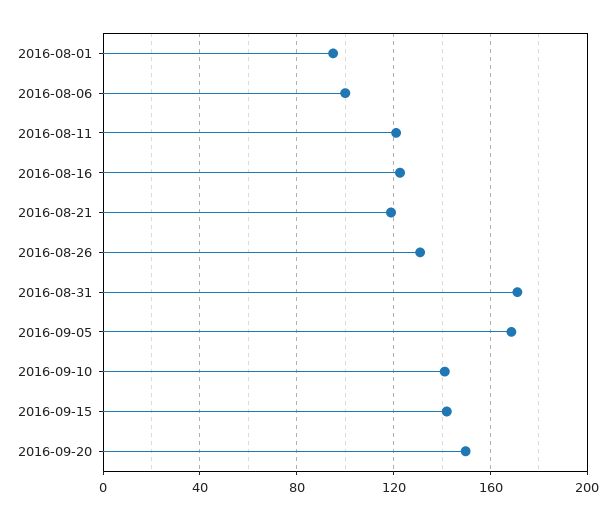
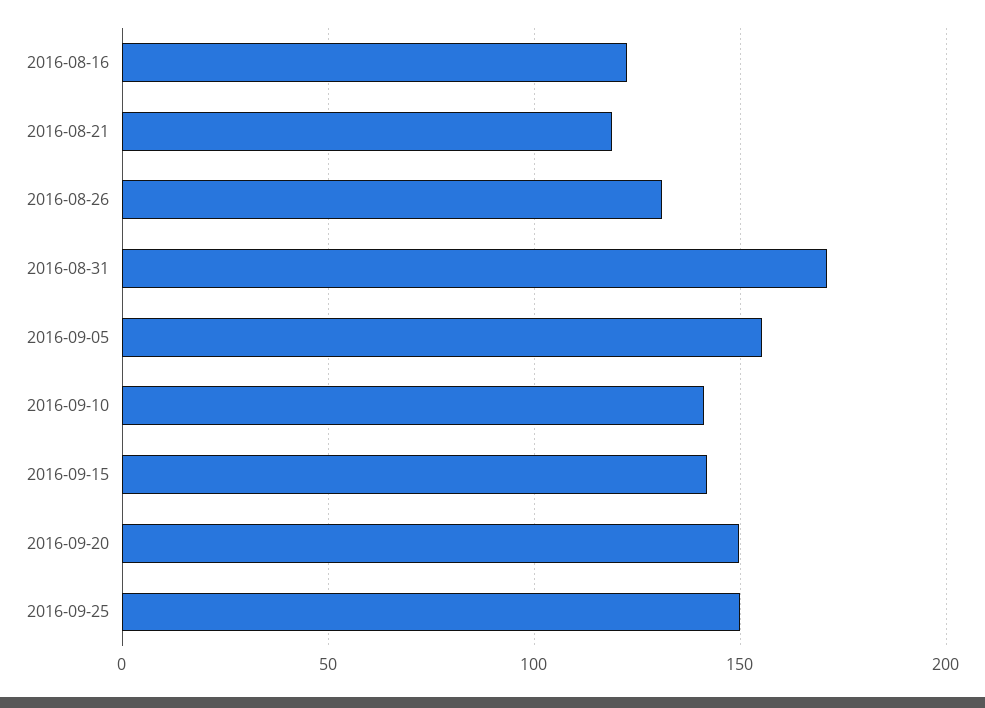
2016-08-01: 95 -> none
2016-08-06: 100 -> none
2016-08-11: 120 -> none
2016-09-05: 170 -> 155
2016-09-25: none -> 150

